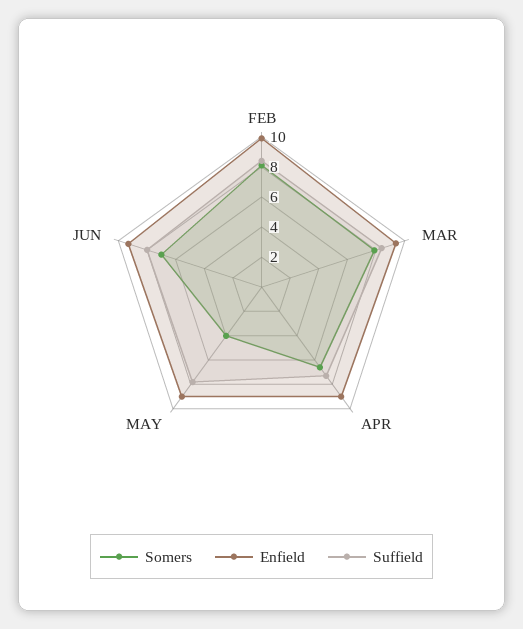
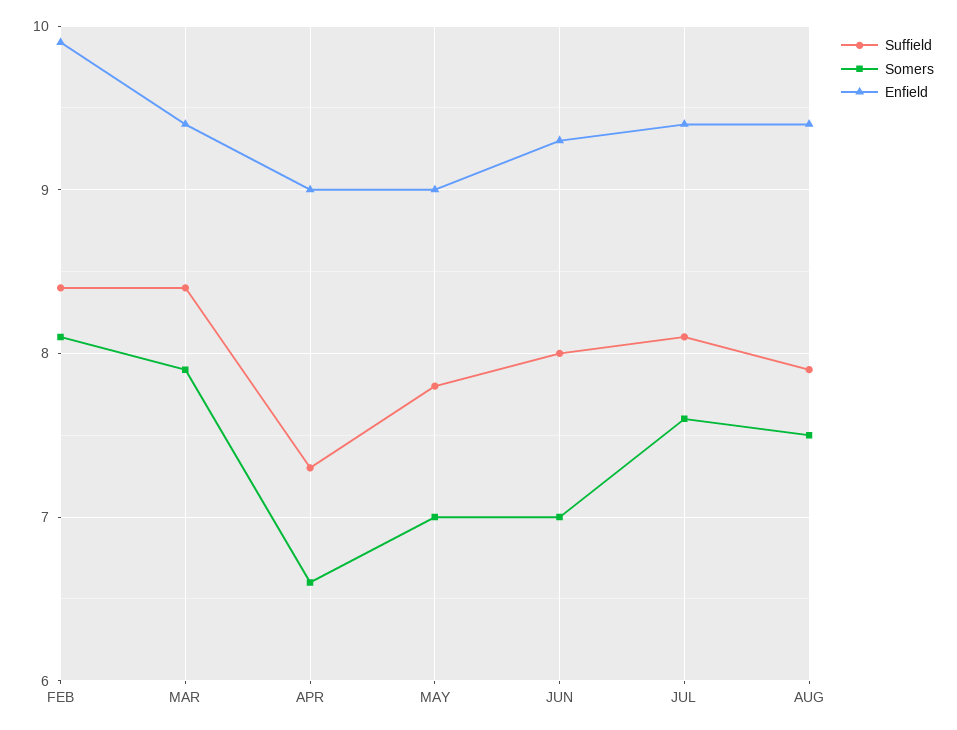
Somers, MAY: 4 -> 7
Suffield, JUL: none -> 8.1
Somers, JUL: none -> 7.6
Enfield, JUL: none -> 9.4
Suffield, AUG: none -> 7.9
Somers, AUG: none -> 7.5
Enfield, AUG: none -> 9.4

